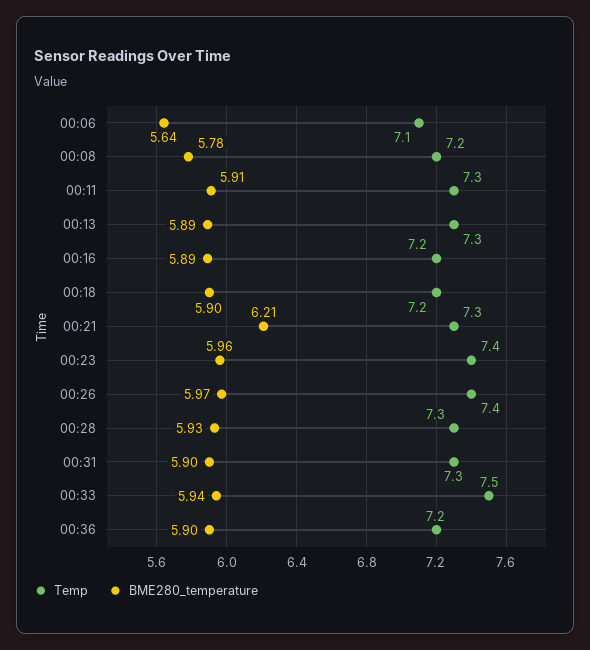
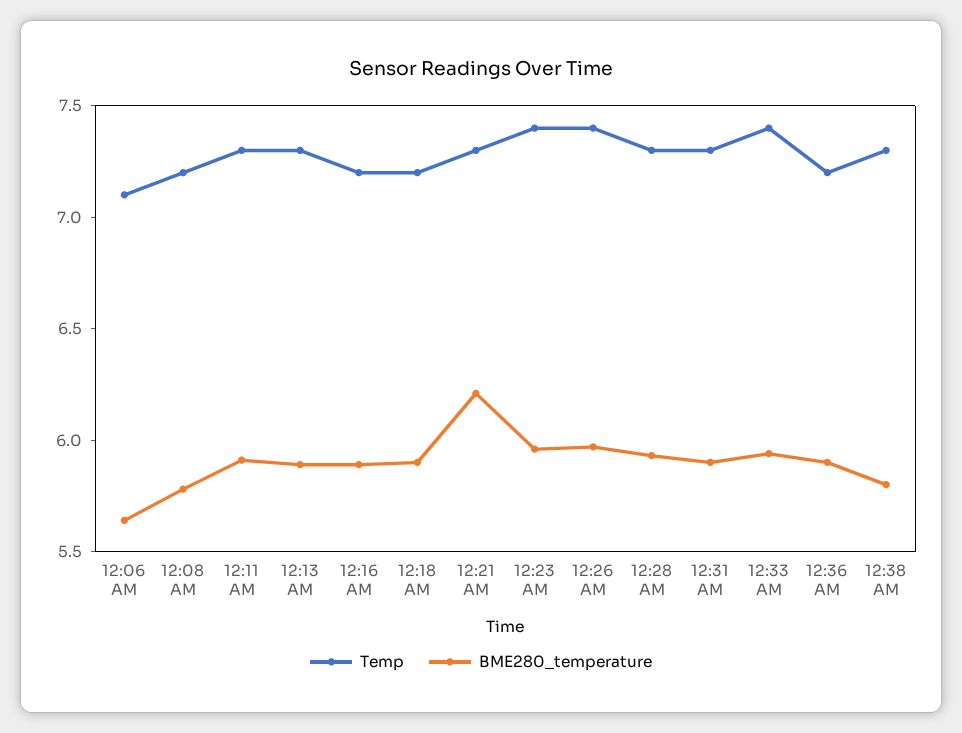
Temp, 00:33: 7.5 -> 7.4
Temp, 12:38 AM: none -> 7.3
BME280_temperature, 12:38 AM: none -> 5.8

